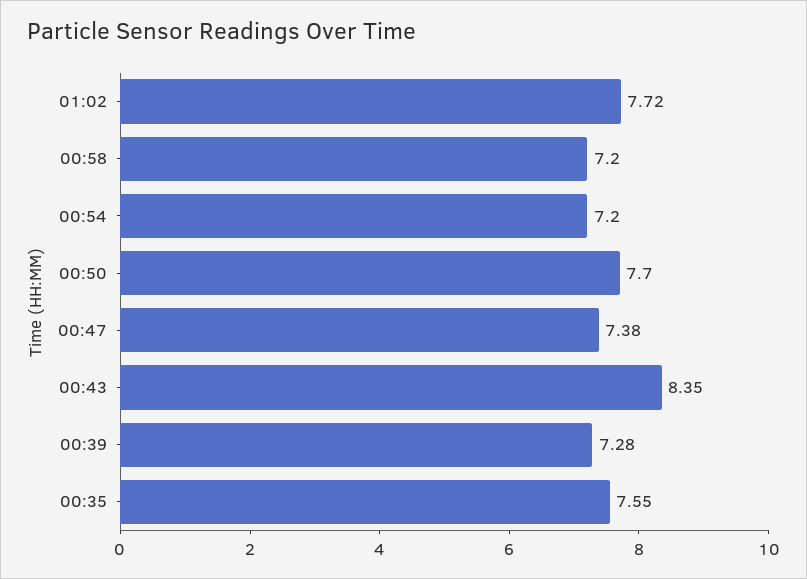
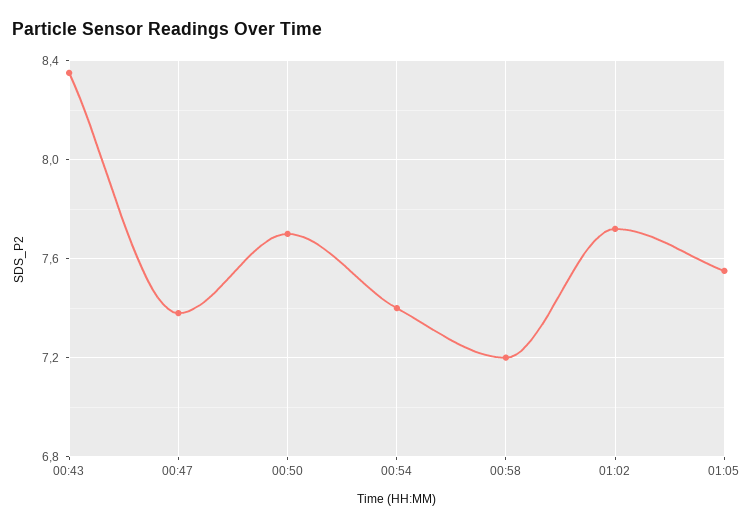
00:54: 7.2 -> 7.4
00:39: 7.28 -> none
00:35: 7.55 -> none
01:05: none -> 7.55

